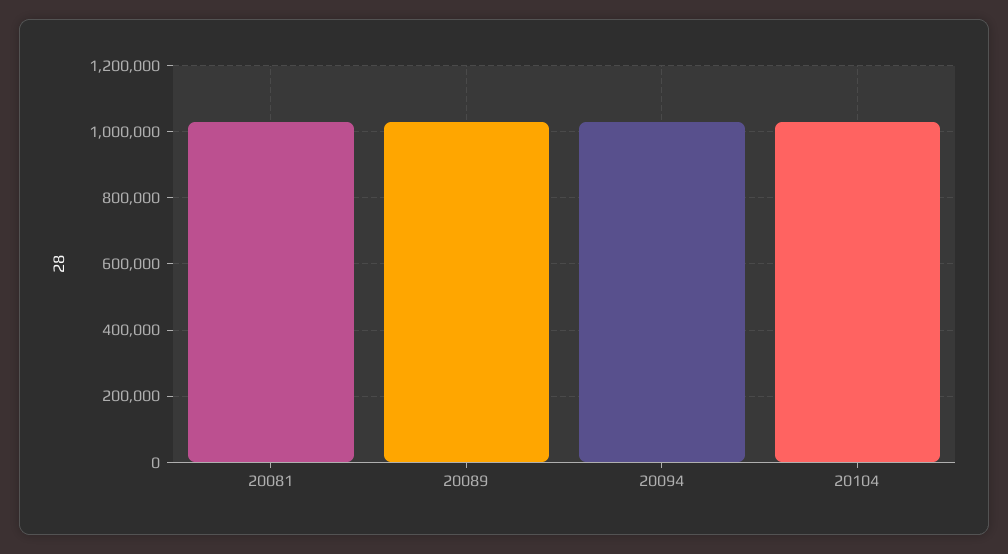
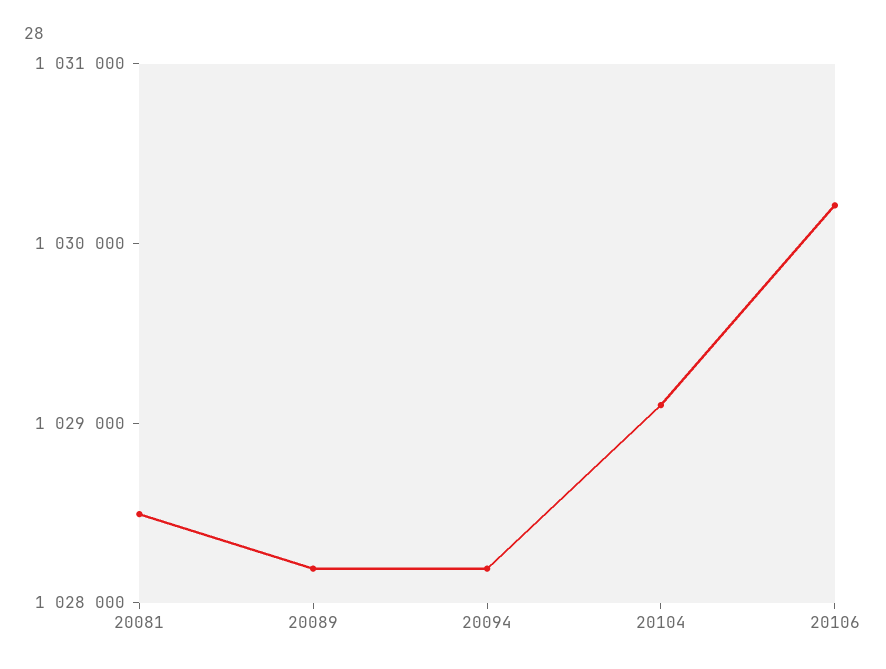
20106: none -> 1030200

